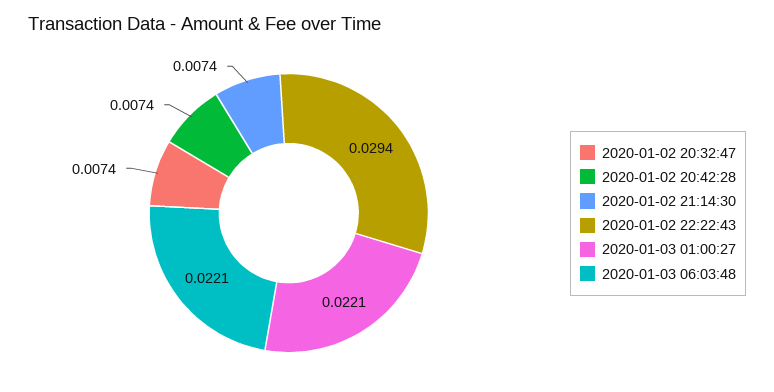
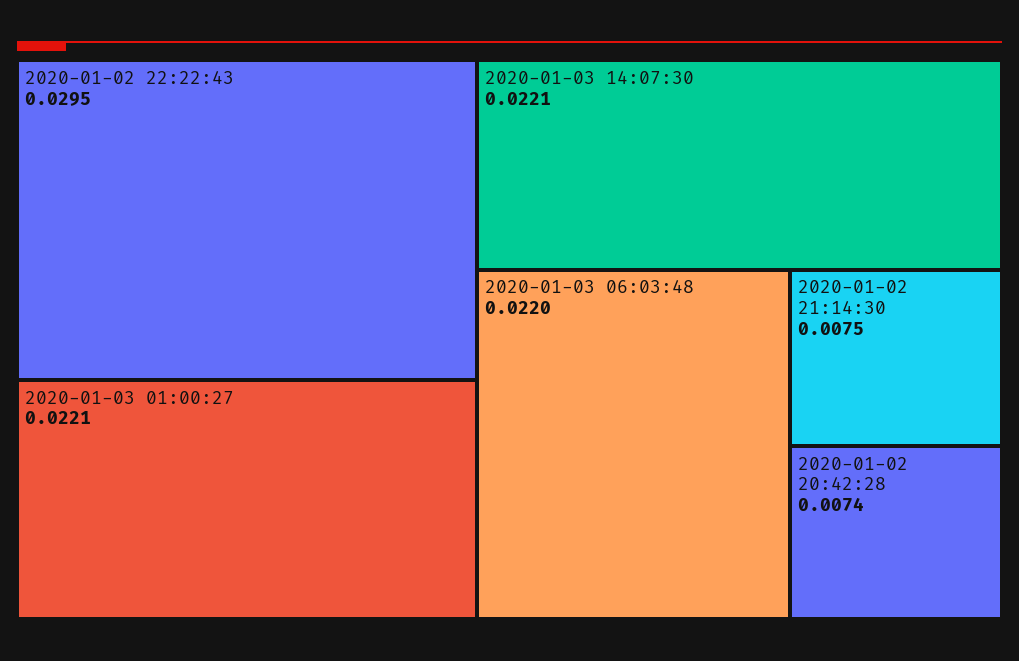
2020-01-02 20:32:47: 0.0074 -> none
2020-01-02 21:14:30: 0.0074 -> 0.0075
2020-01-02 22:22:43: 0.0294 -> 0.0295
2020-01-03 06:03:48: 0.0221 -> 0.022
2020-01-03 14:07:30: none -> 0.0221

